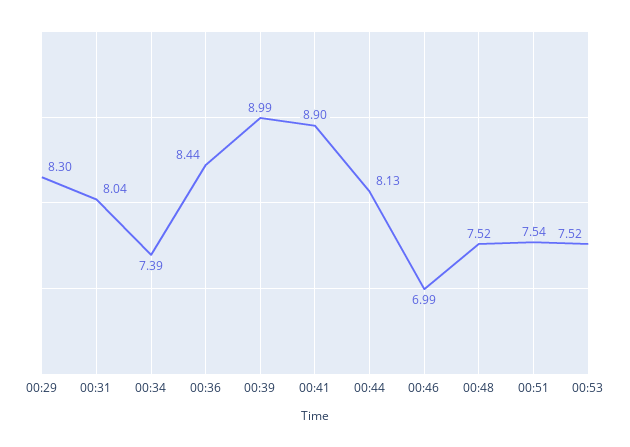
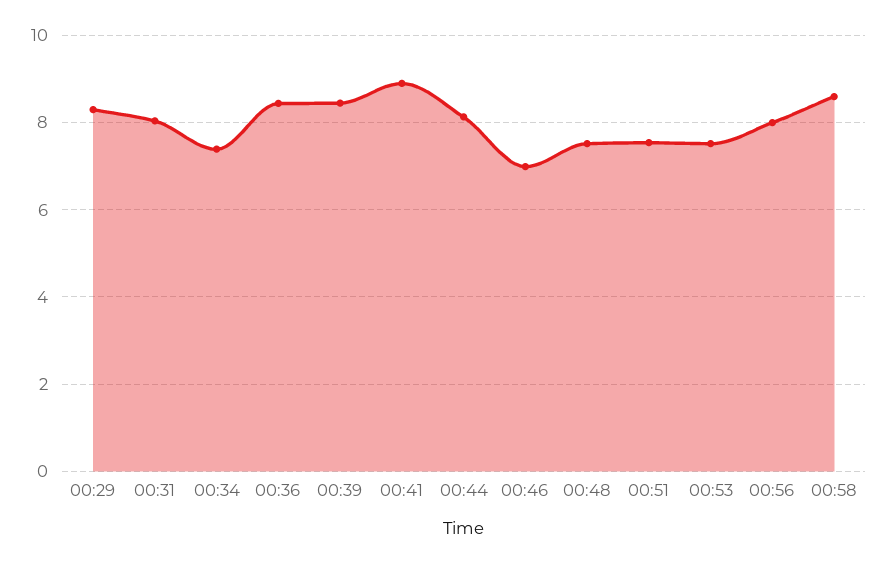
00:39: 8.99 -> 8.4
00:56: none -> 8
00:58: none -> 8.6

